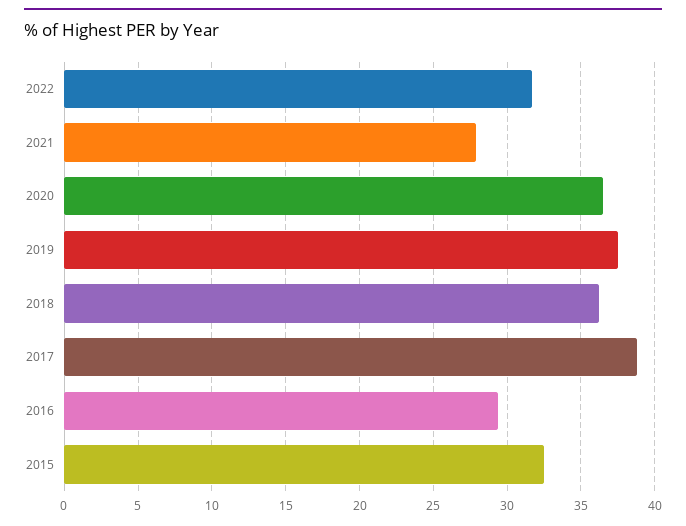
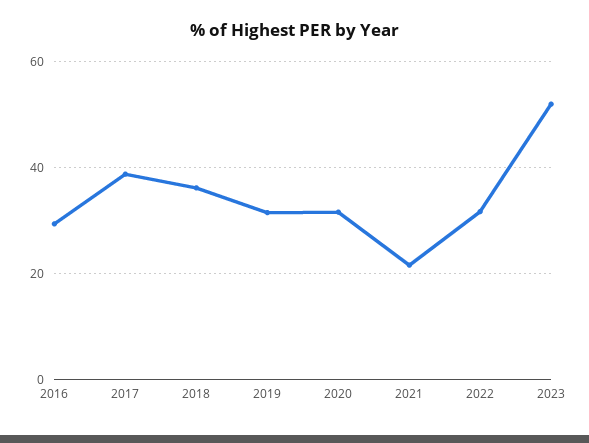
2021: 28 -> 22
2020: 36.5 -> 32
2019: 37.5 -> 32
2015: 32.5 -> none
2023: none -> 52

